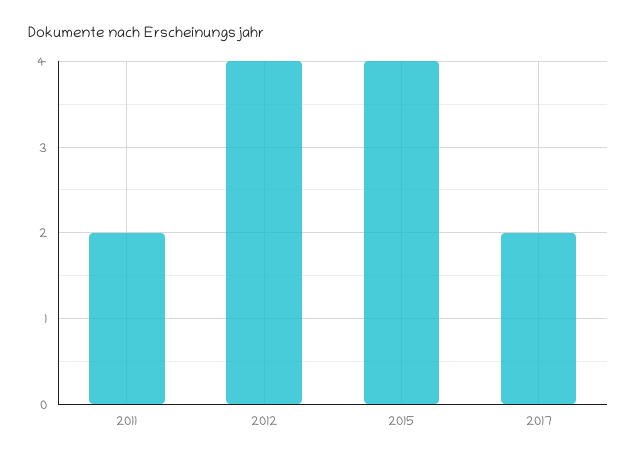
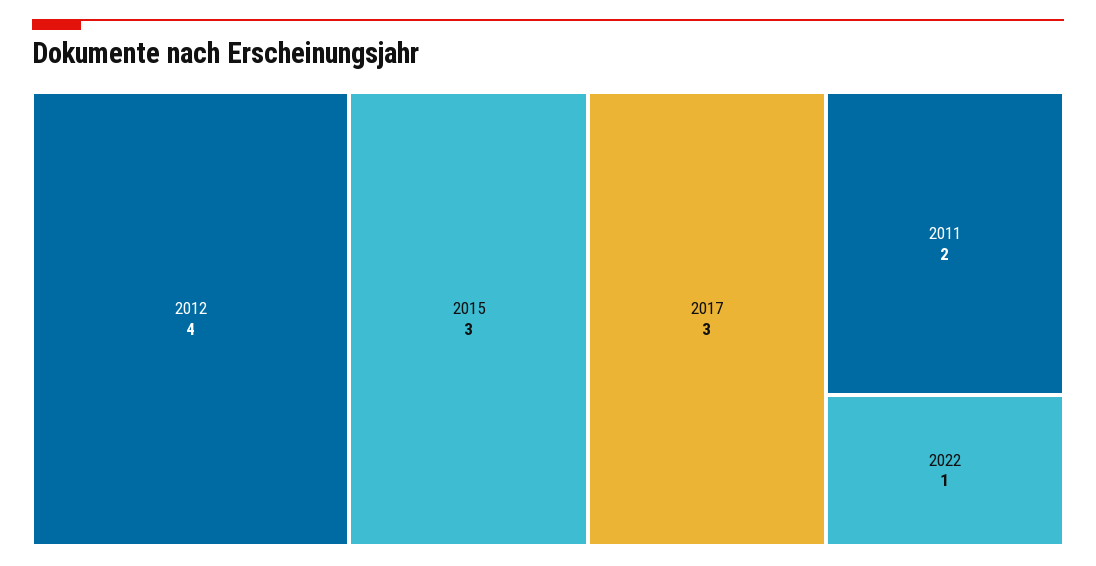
2015: 4 -> 3
2017: 2 -> 3
2022: none -> 1

